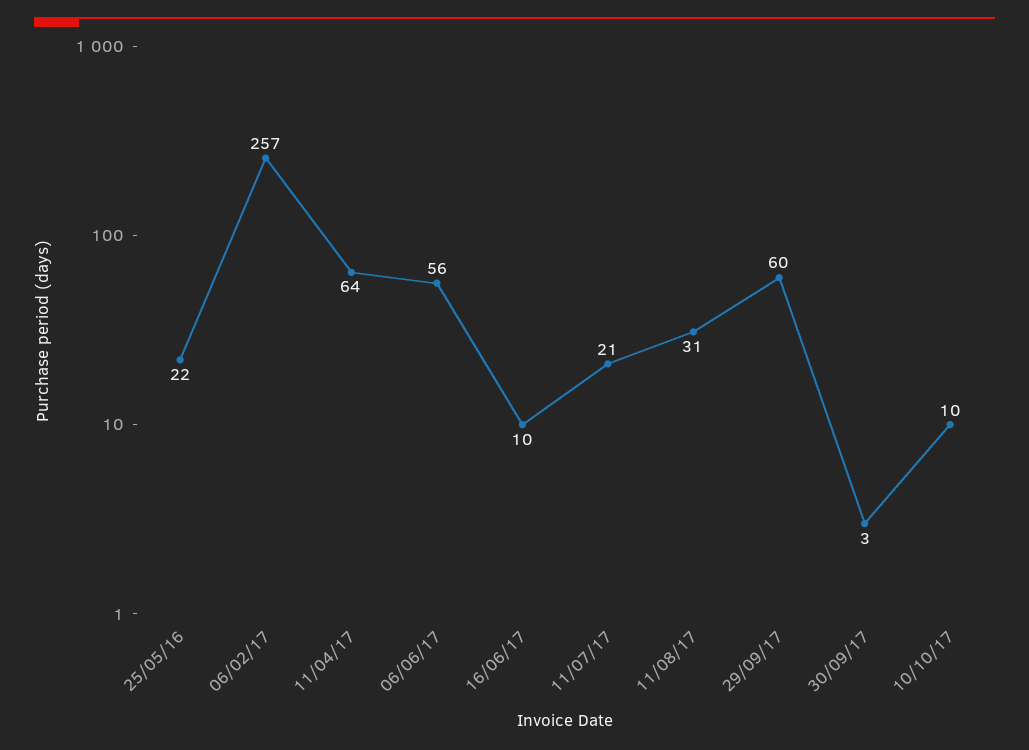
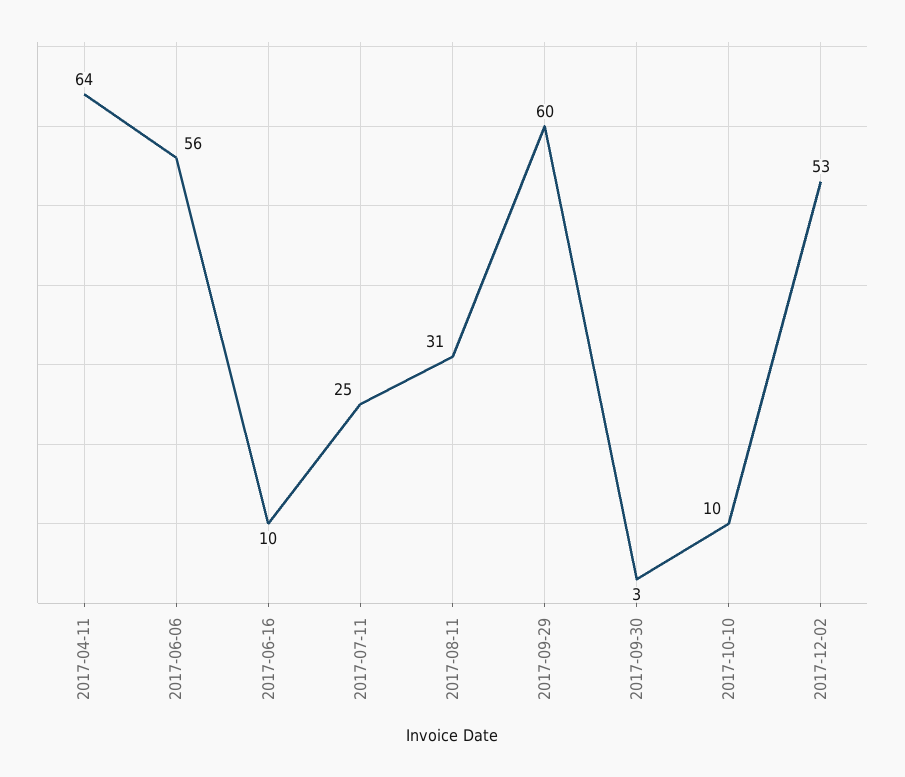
25/05/16: 22 -> none
06/02/17: 257 -> none
11/07/17: 21 -> 25
2017-12-02: none -> 53

